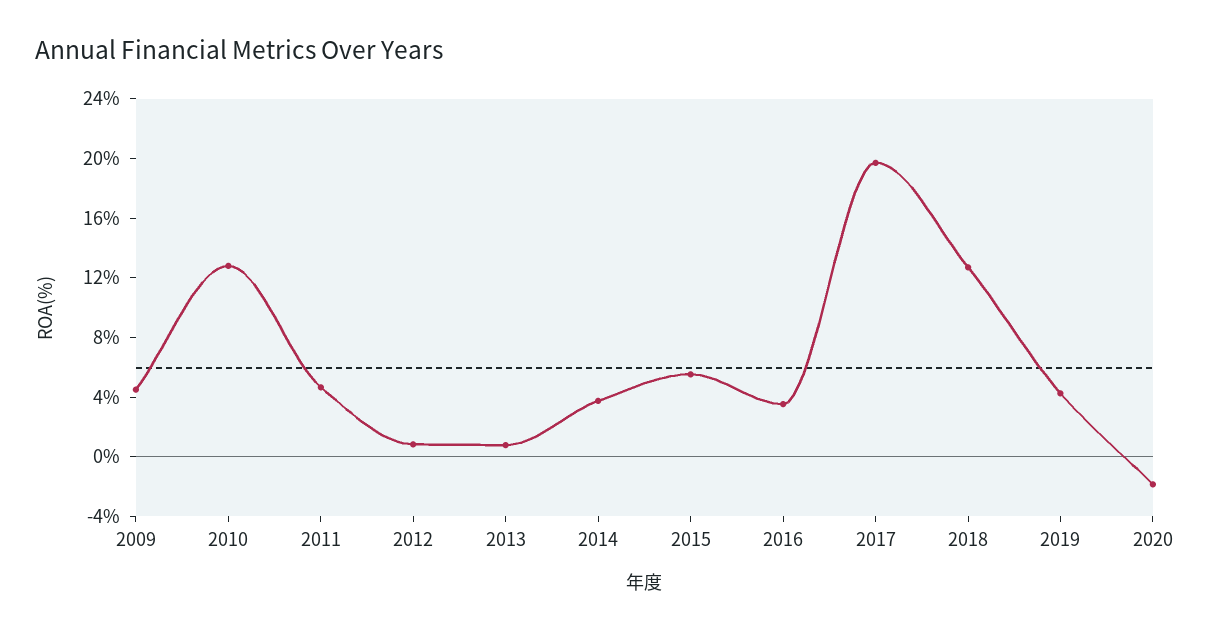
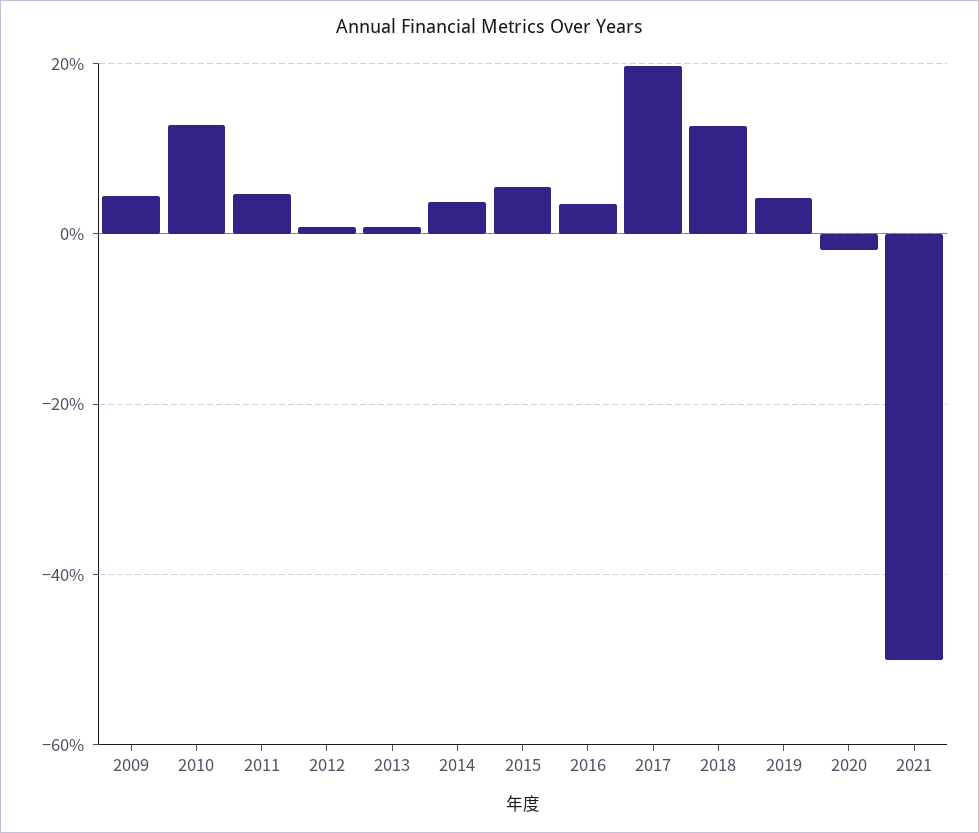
2021: none -> -50

